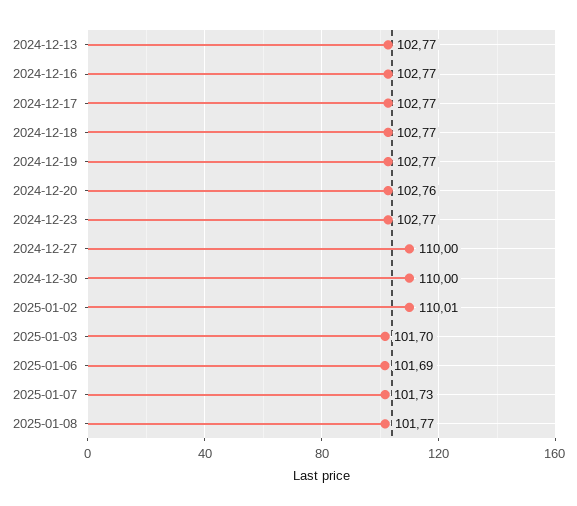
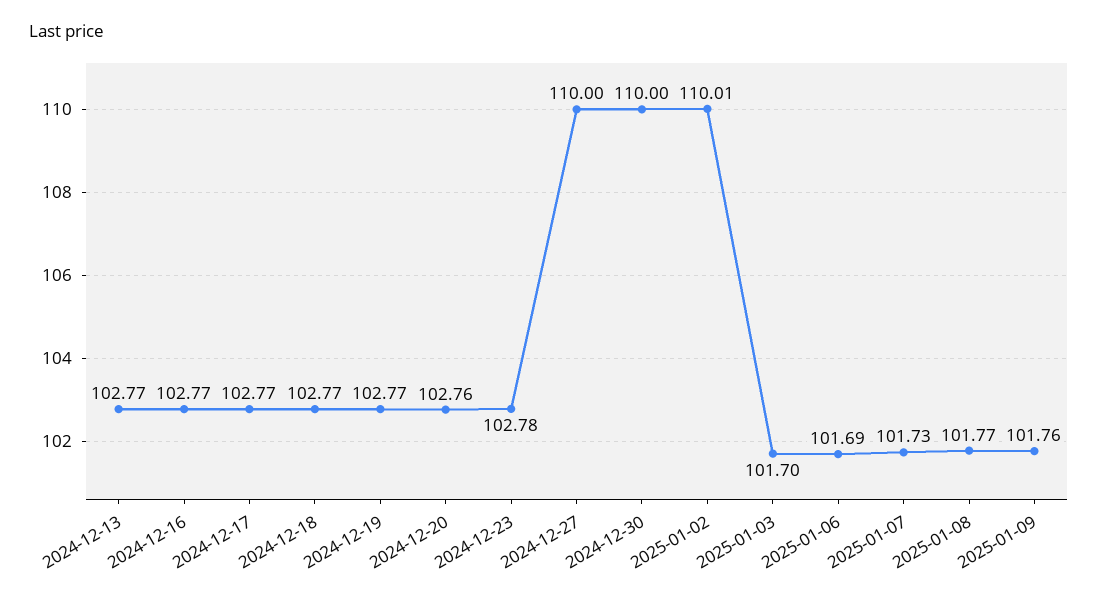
2024-12-23: 102.77 -> 102.78
2025-01-09: none -> 101.76

